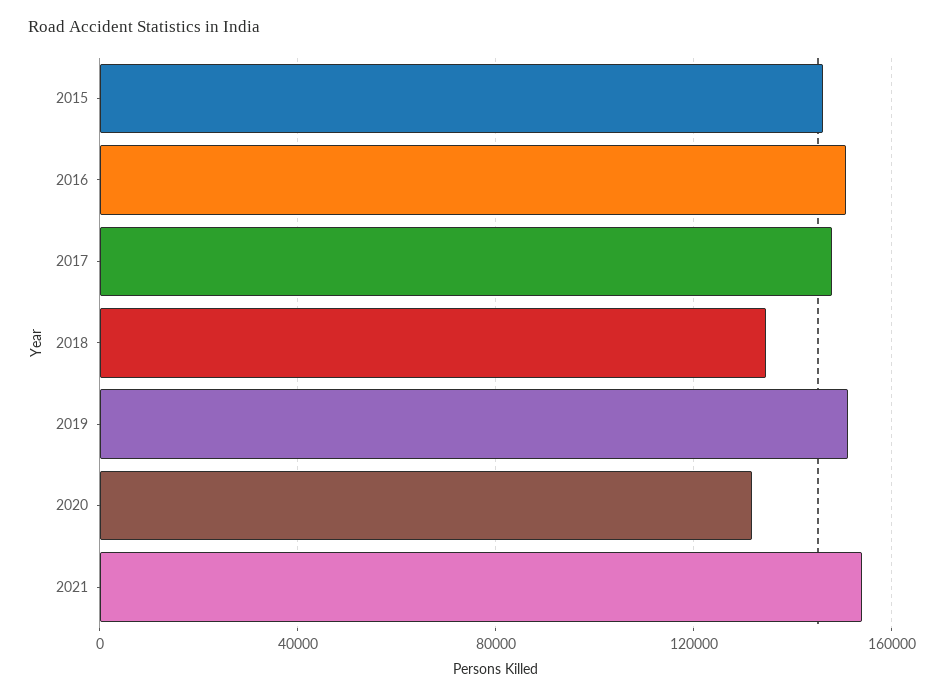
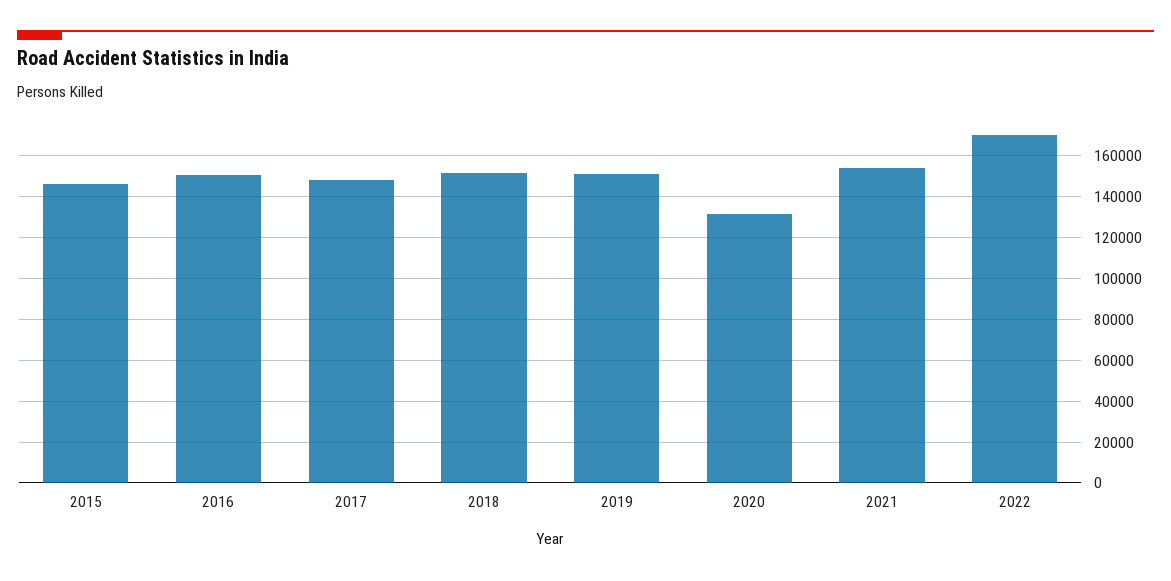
2018: 135000 -> 150000
2022: none -> 170000

